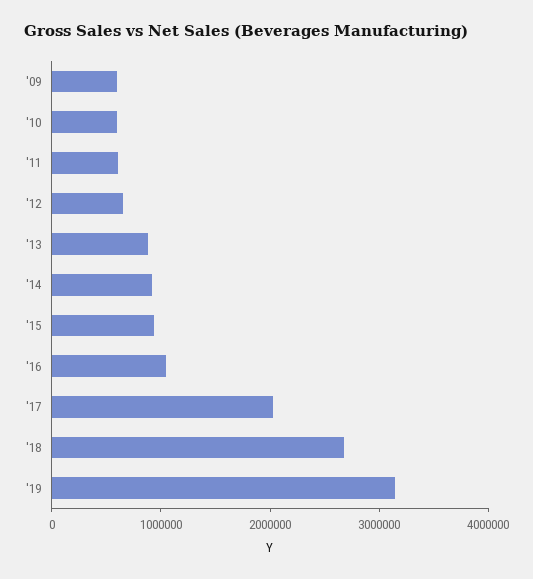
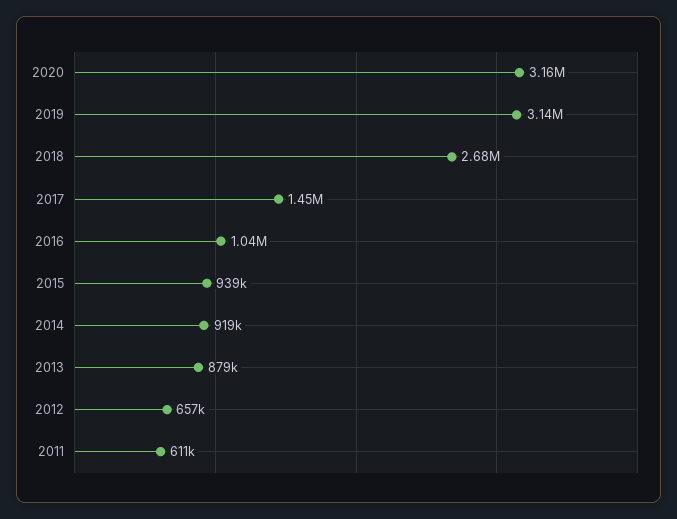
'09: 600000 -> none
'10: 600000 -> none
'17: 2000000 -> 1450000
2020: none -> 3160000

